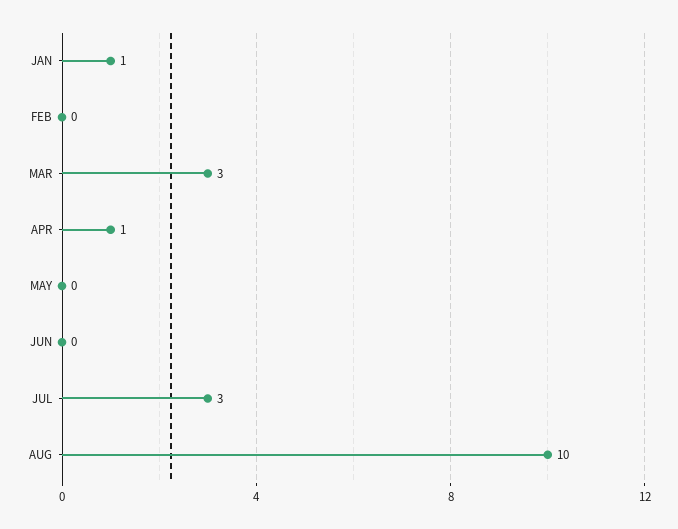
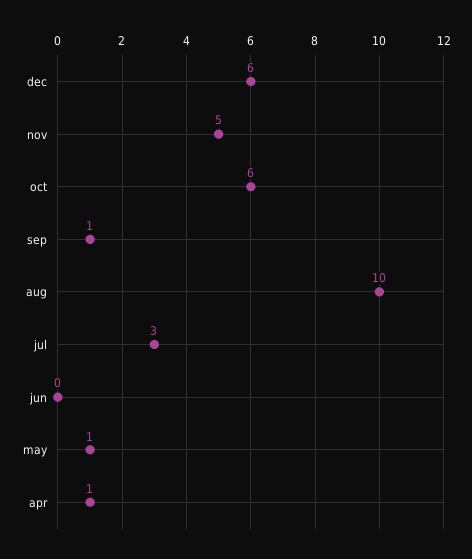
JAN: 1 -> none
FEB: 0 -> none
MAR: 3 -> none
MAY: 0 -> 1
dec: none -> 6
nov: none -> 5
oct: none -> 6
sep: none -> 1

